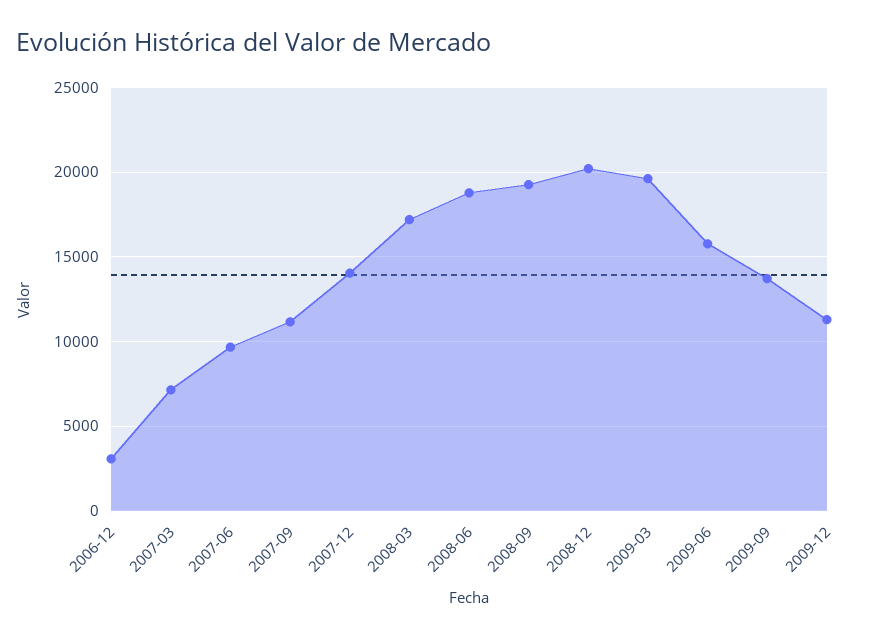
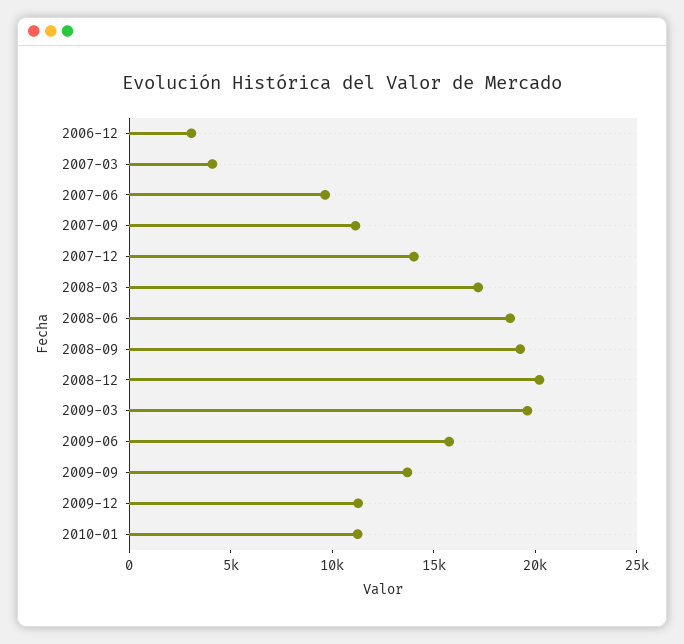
2007-03: 7000 -> 4000
2010-01: none -> 11000

